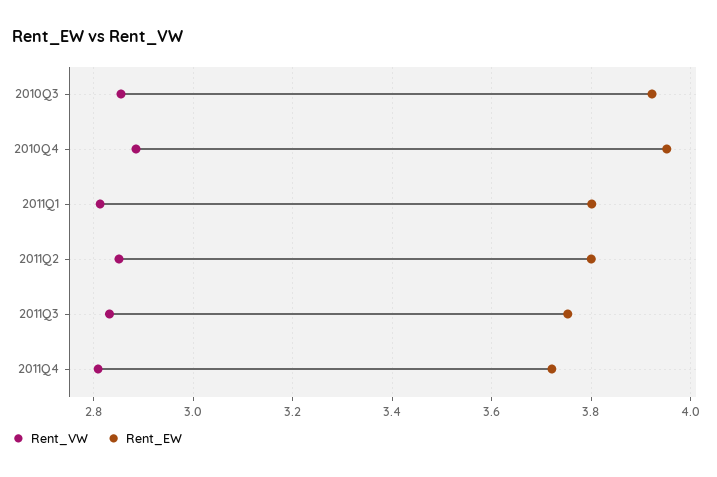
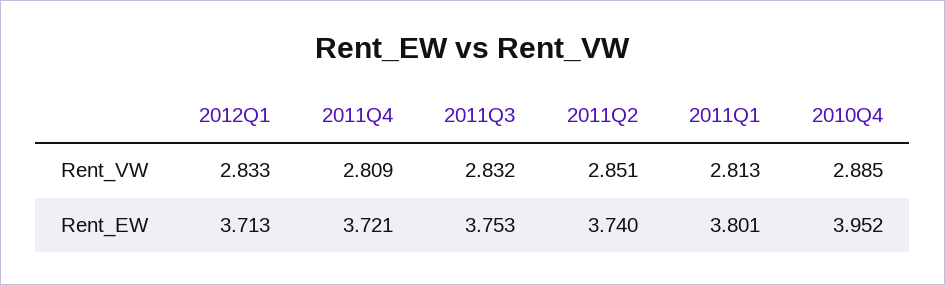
Rent_VW, 2010Q3: 2.86 -> none
Rent_EW, 2010Q3: 3.92 -> none
Rent_EW, 2011Q2: 3.8 -> 3.74
Rent_VW, 2012Q1: none -> 2.833
Rent_EW, 2012Q1: none -> 3.713

